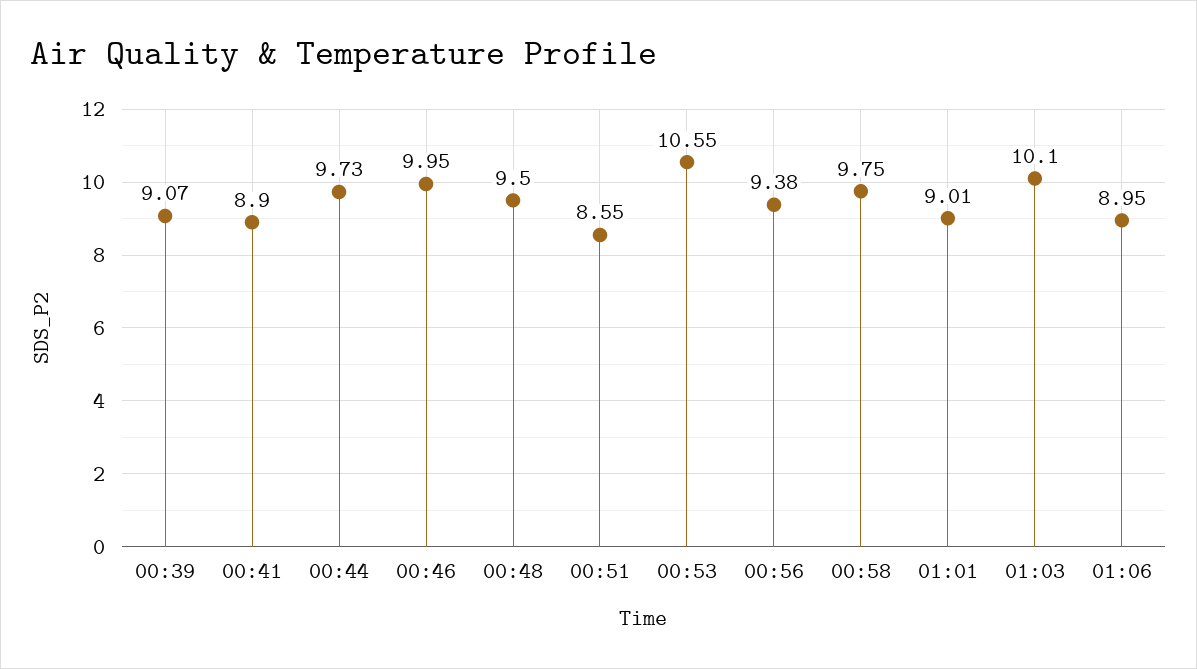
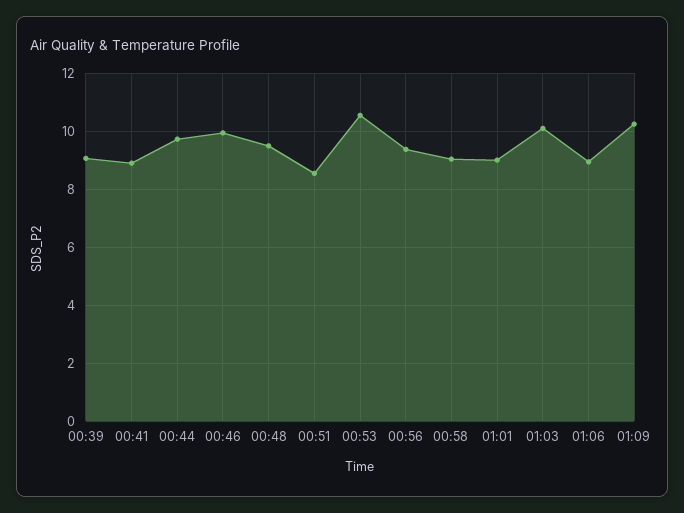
00:58: 9.75 -> 9
01:09: none -> 10.25

